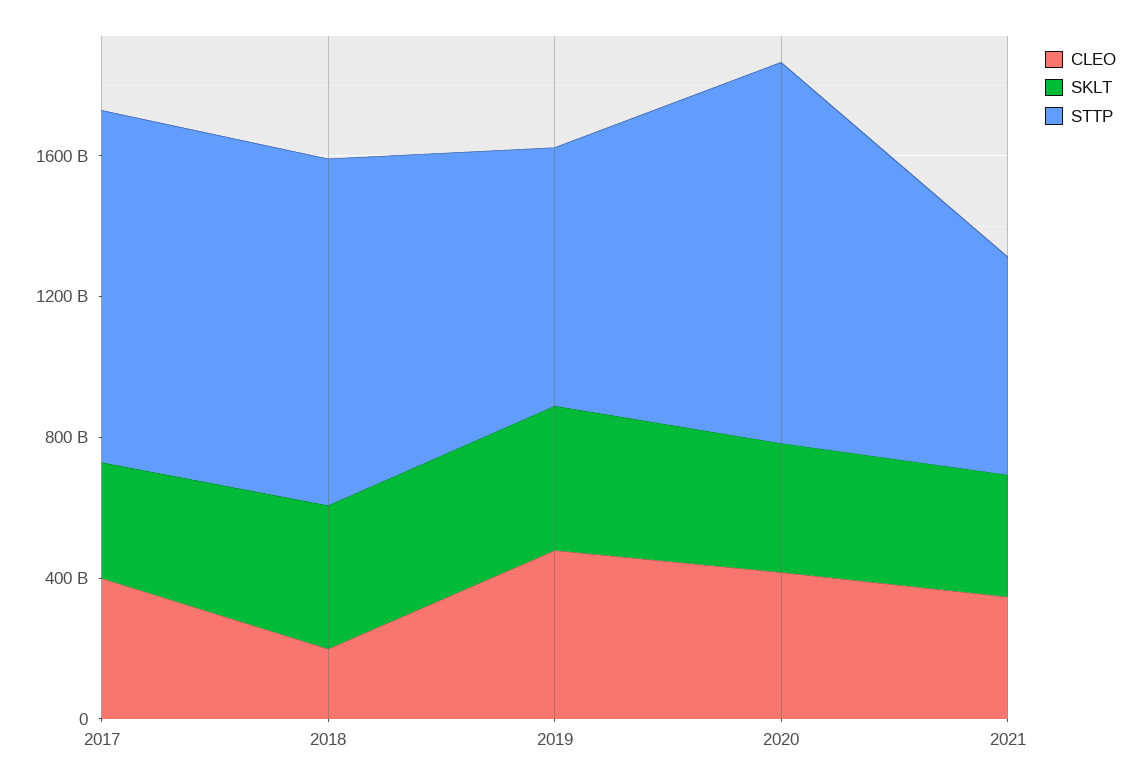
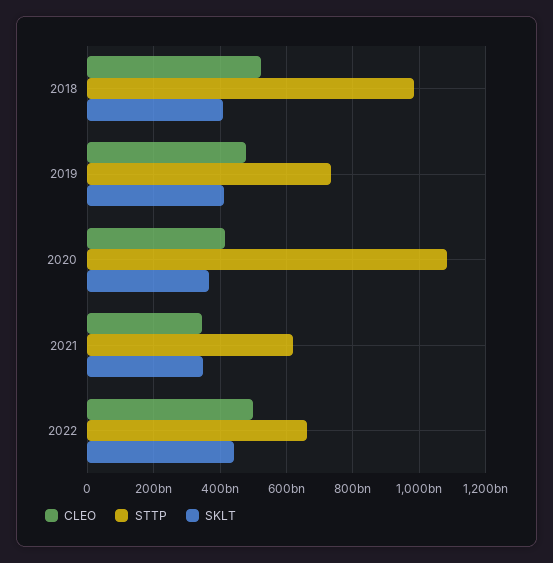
CLEO, 2017: 400000000000 -> none
SKLT, 2017: 300000000000 -> none
STTP, 2017: 1000000000000 -> none
CLEO, 2018: 200000000000 -> 520000000000
CLEO, 2022: none -> 500000000000
STTP, 2022: none -> 660000000000
SKLT, 2022: none -> 440000000000

